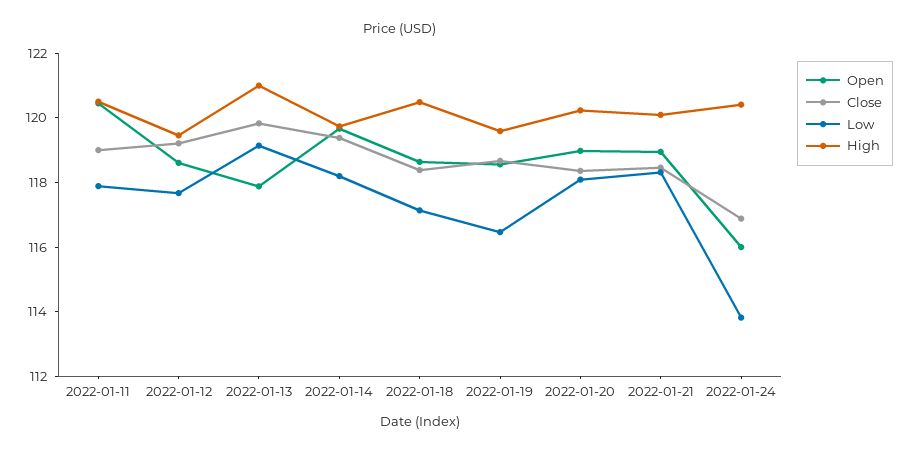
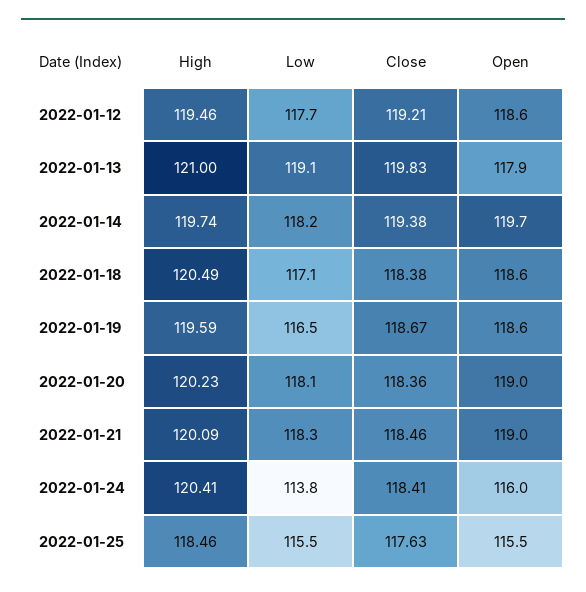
Open, 2022-01-11: 120.5 -> none
Close, 2022-01-11: 119 -> none
Low, 2022-01-11: 118 -> none
High, 2022-01-11: 120.5 -> none
Close, 2022-01-24: 117 -> 118.41
High, 2022-01-25: none -> 118.46
Low, 2022-01-25: none -> 115.5
Close, 2022-01-25: none -> 117.63
Open, 2022-01-25: none -> 115.5

